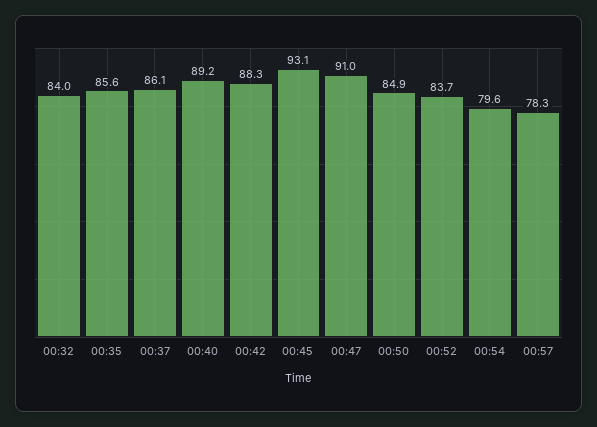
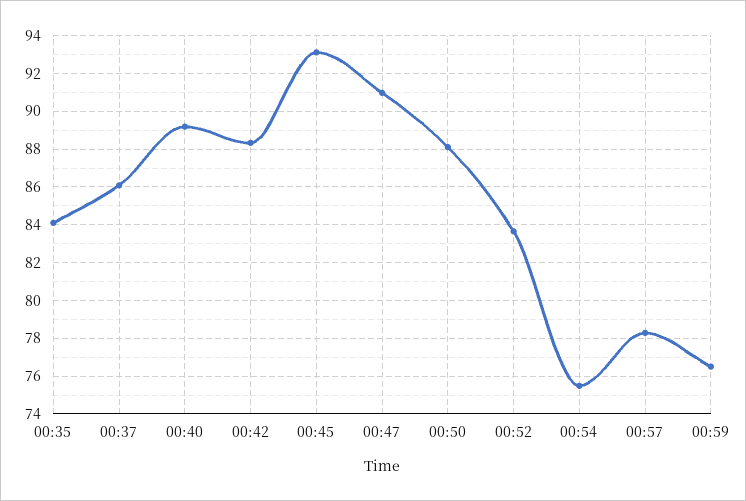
00:32: 84 -> none
00:35: 85.6 -> 84
00:50: 84.9 -> 88
00:54: 79.6 -> 75.5
00:59: none -> 76.5

